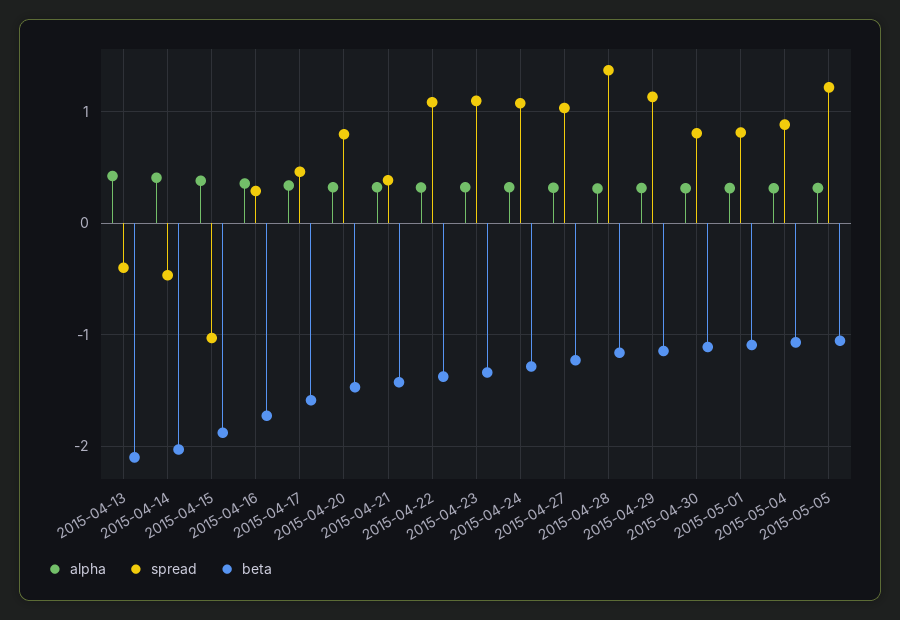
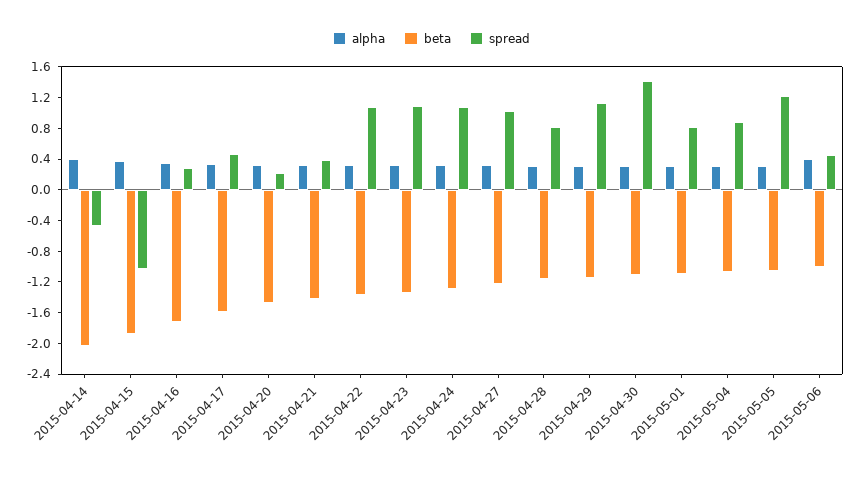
alpha, 2015-04-13: 0.4 -> none
spread, 2015-04-13: -0.4 -> none
beta, 2015-04-13: -2.1 -> none
spread, 2015-04-20: 0.8 -> 0.2
spread, 2015-04-28: 1.4 -> 0.8
spread, 2015-04-30: 0.8 -> 1.4
alpha, 2015-05-06: none -> 0.4
beta, 2015-05-06: none -> -1
spread, 2015-05-06: none -> 0.4

